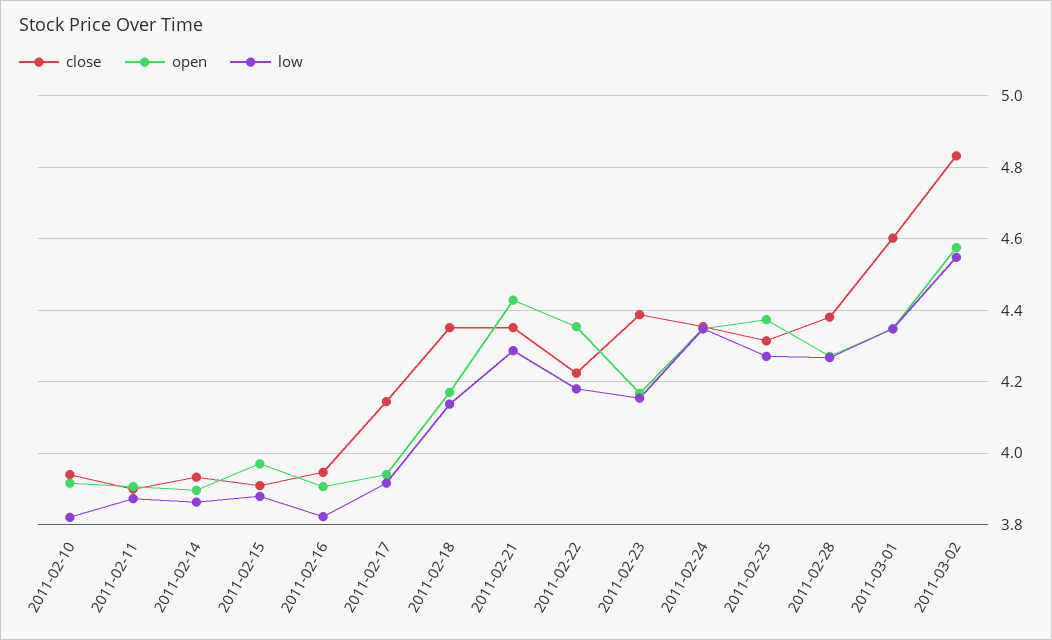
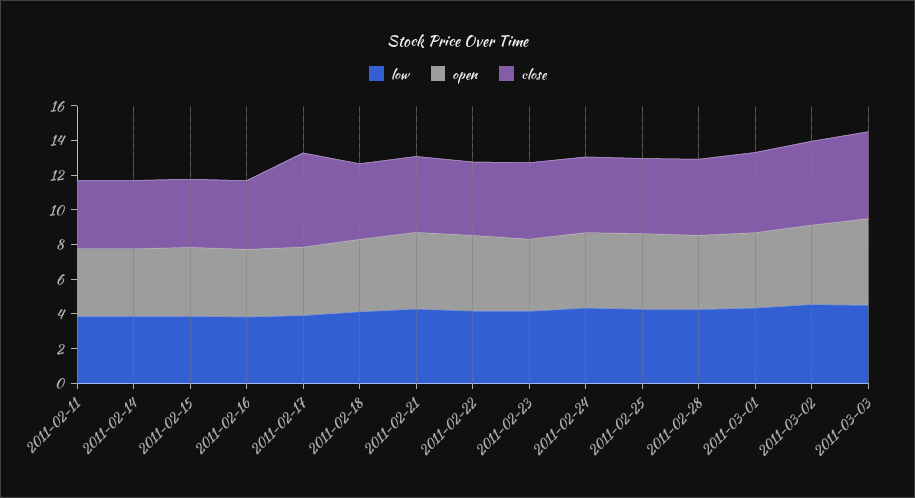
close, 2011-02-10: 3.94 -> none
open, 2011-02-10: 3.92 -> none
low, 2011-02-10: 3.82 -> none
close, 2011-02-17: 4.14 -> 5.5
low, 2011-03-03: none -> 4.5
open, 2011-03-03: none -> 5
close, 2011-03-03: none -> 5

